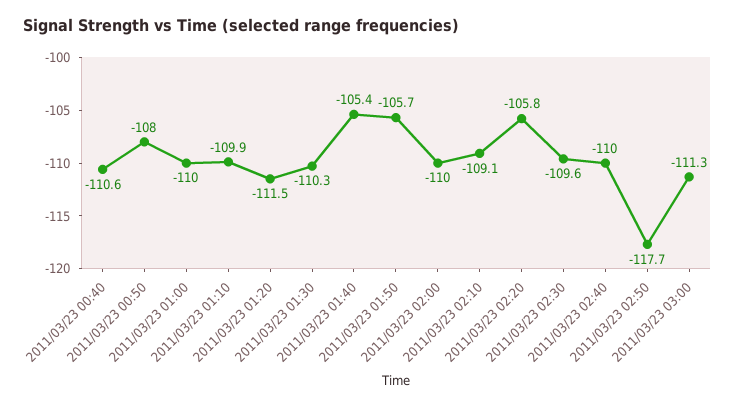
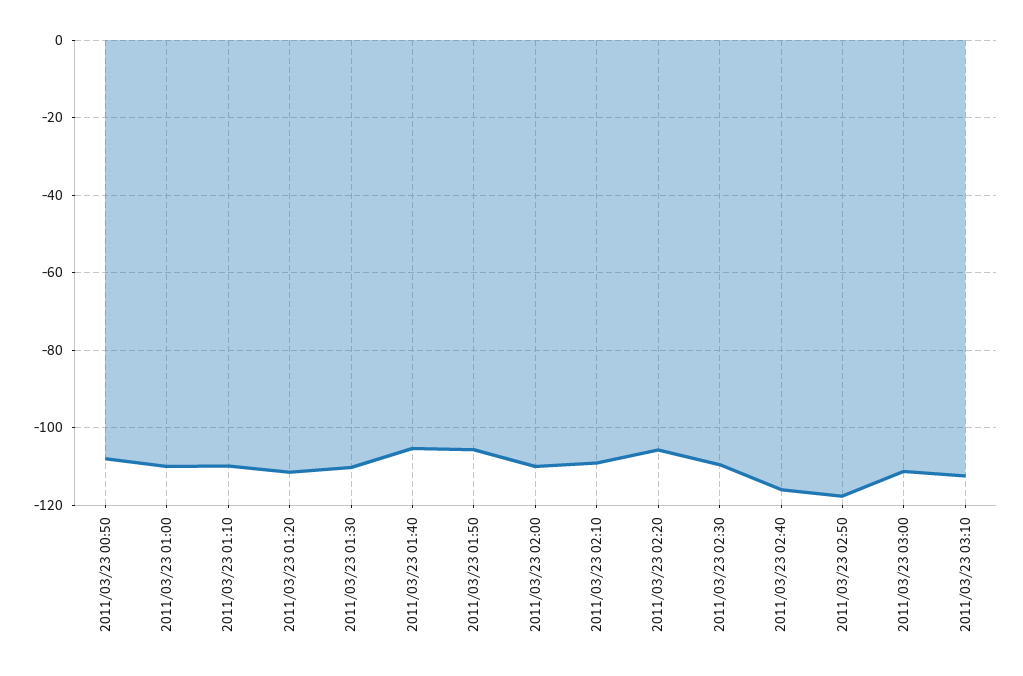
2011/03/23 00:40: -110.6 -> none
2011/03/23 02:40: -110 -> -116
2011/03/23 03:10: none -> -112

